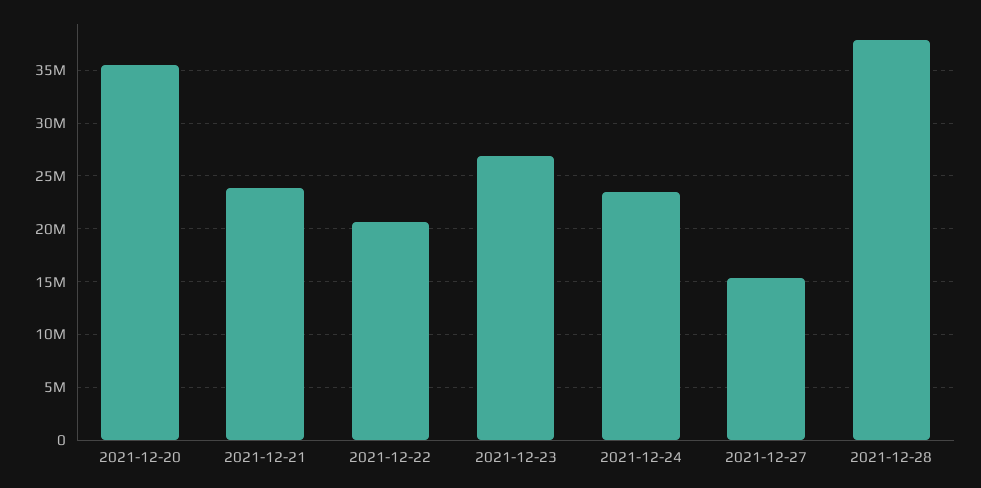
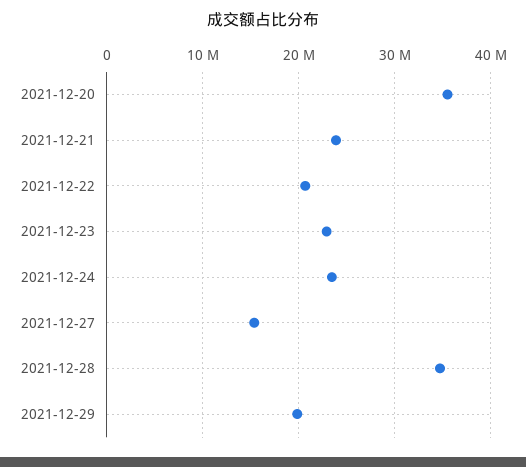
2021-12-23: 27000000 -> 23000000
2021-12-28: 38000000 -> 35000000
2021-12-29: none -> 20000000

